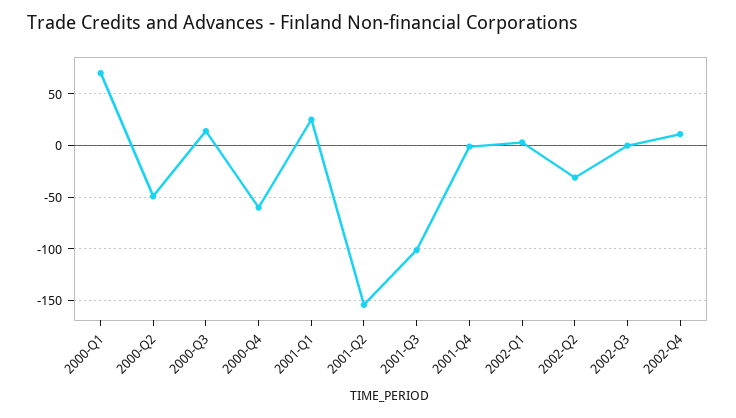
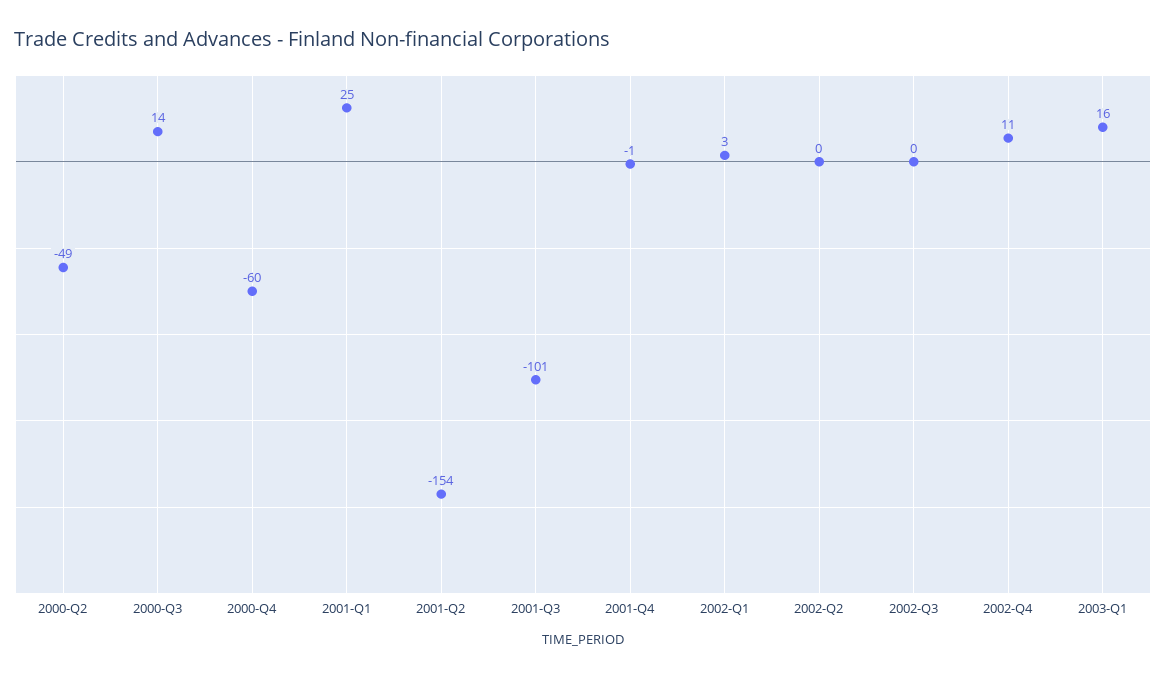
2000-Q1: 70 -> none
2002-Q2: -30 -> 0
2003-Q1: none -> 16

